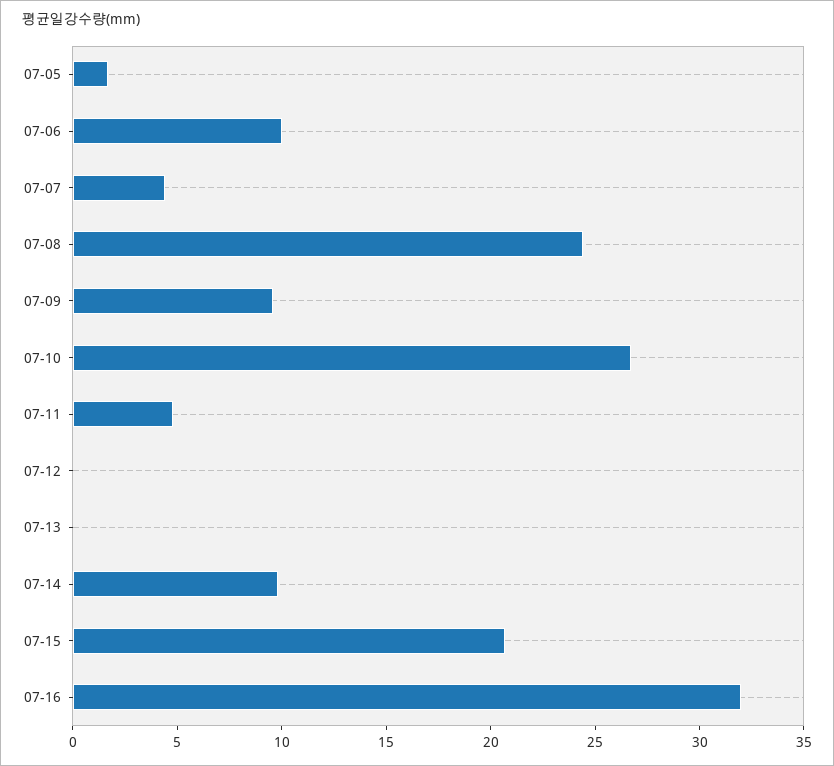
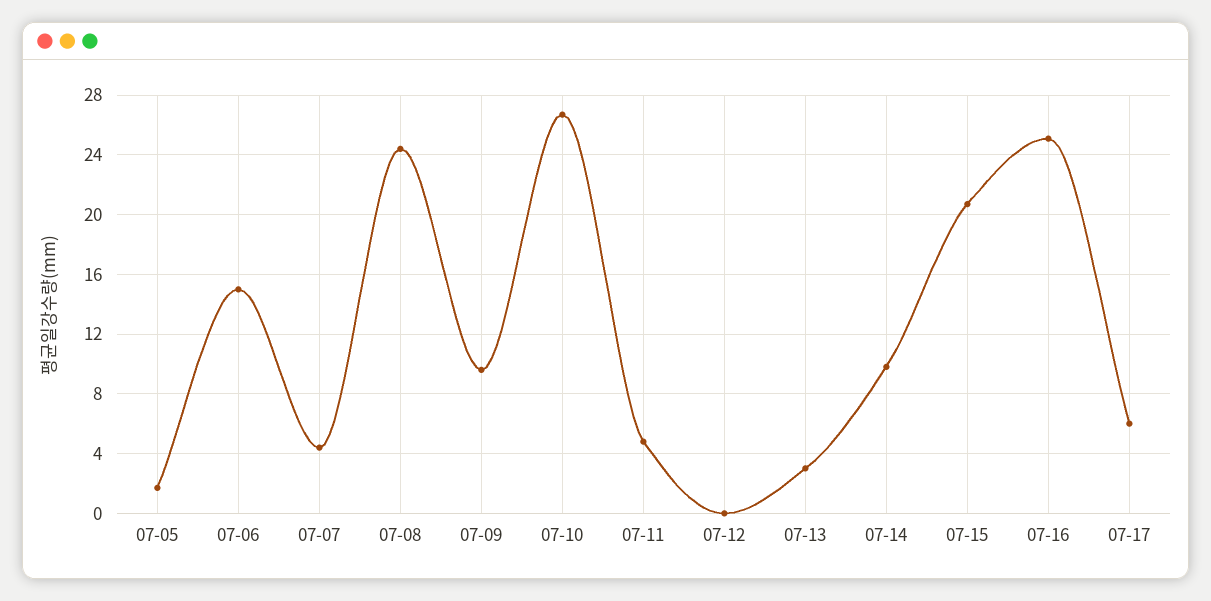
07-06: 10 -> 15
07-13: 0 -> 3
07-16: 32 -> 25
07-17: none -> 6

